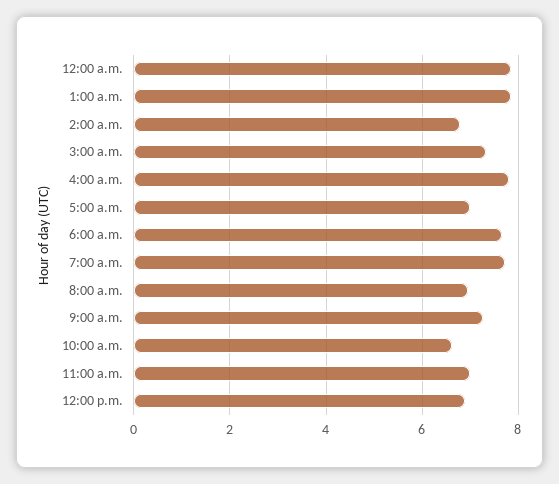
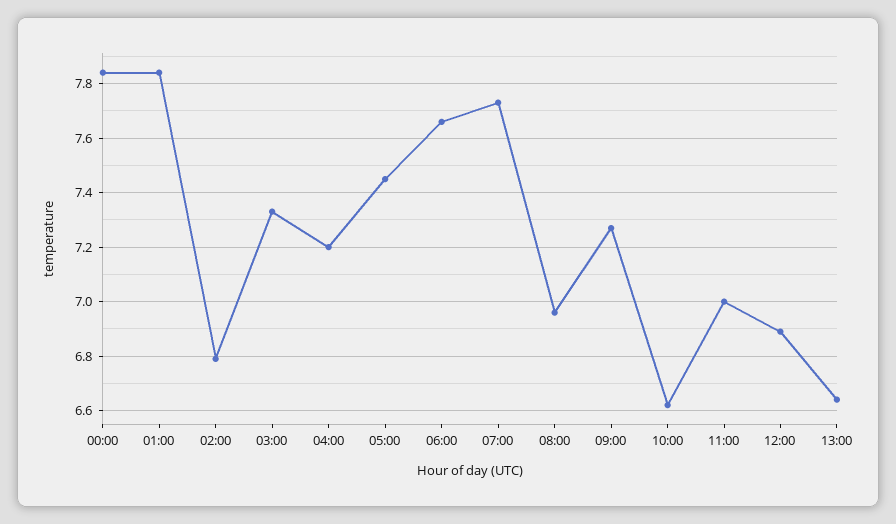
4:00 a.m.: 7.8 -> 7.2
5:00 a.m.: 7 -> 7.45
13:00: none -> 6.65

